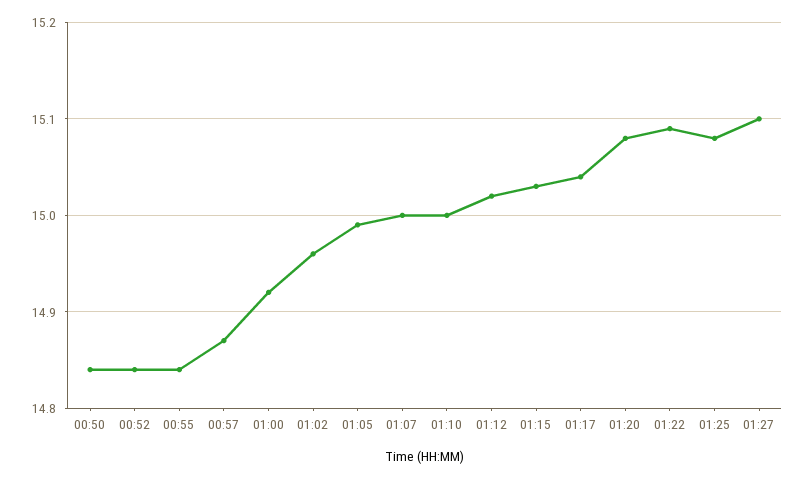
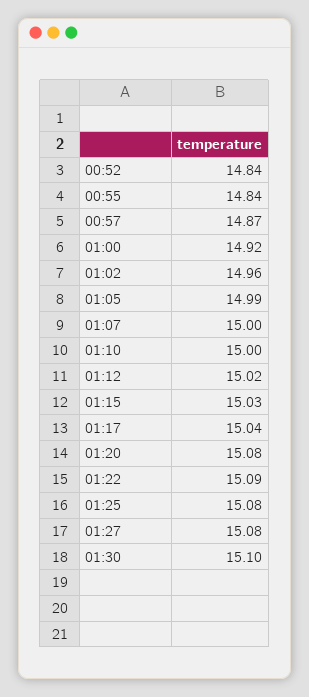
00:50: 14.84 -> none
01:27: 15.1 -> 15.08
01:30: none -> 15.1

